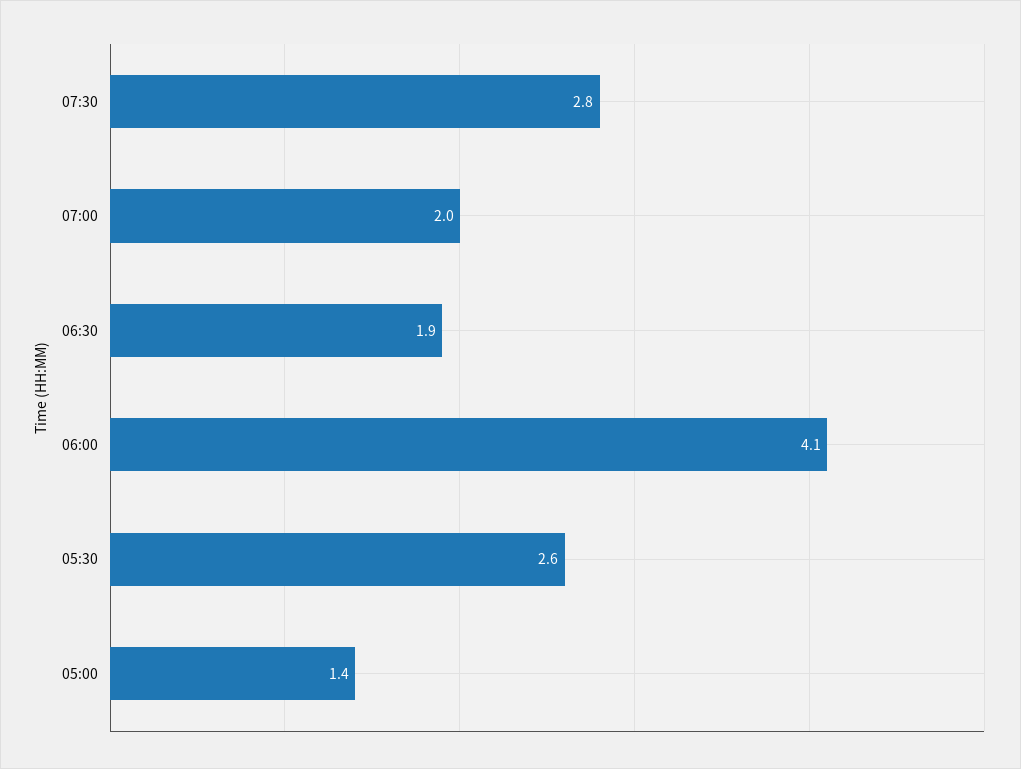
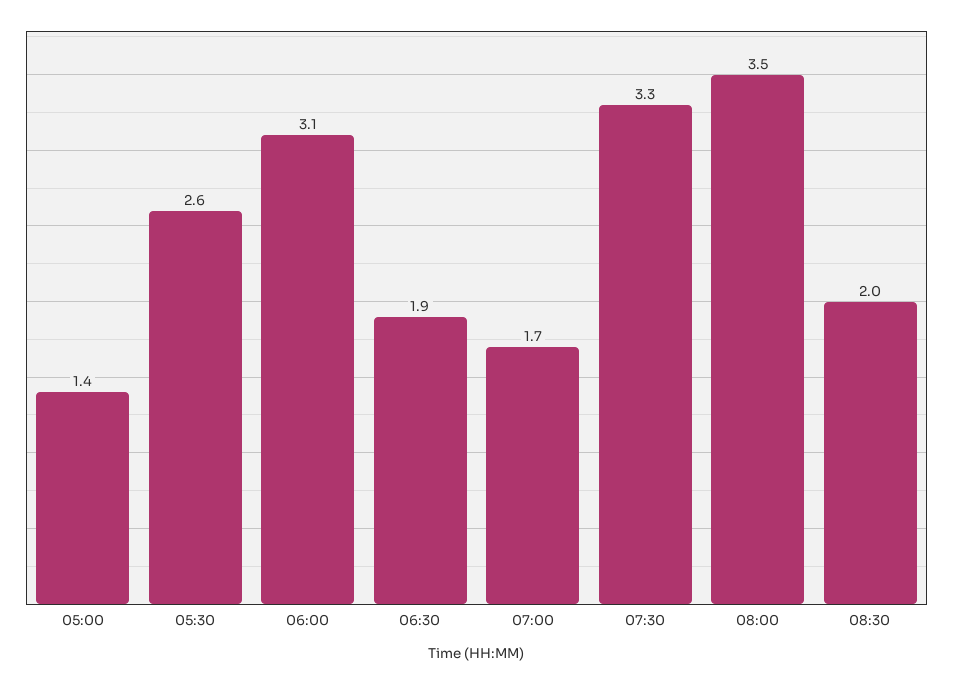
07:30: 2.8 -> 3.3
07:00: 2 -> 1.7
06:00: 4.1 -> 3.1
08:00: none -> 3.5
08:30: none -> 2

